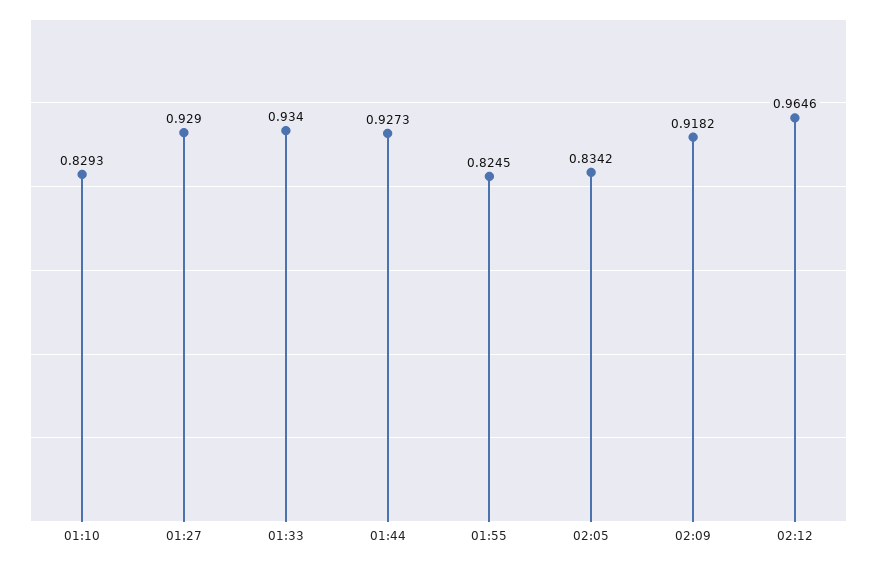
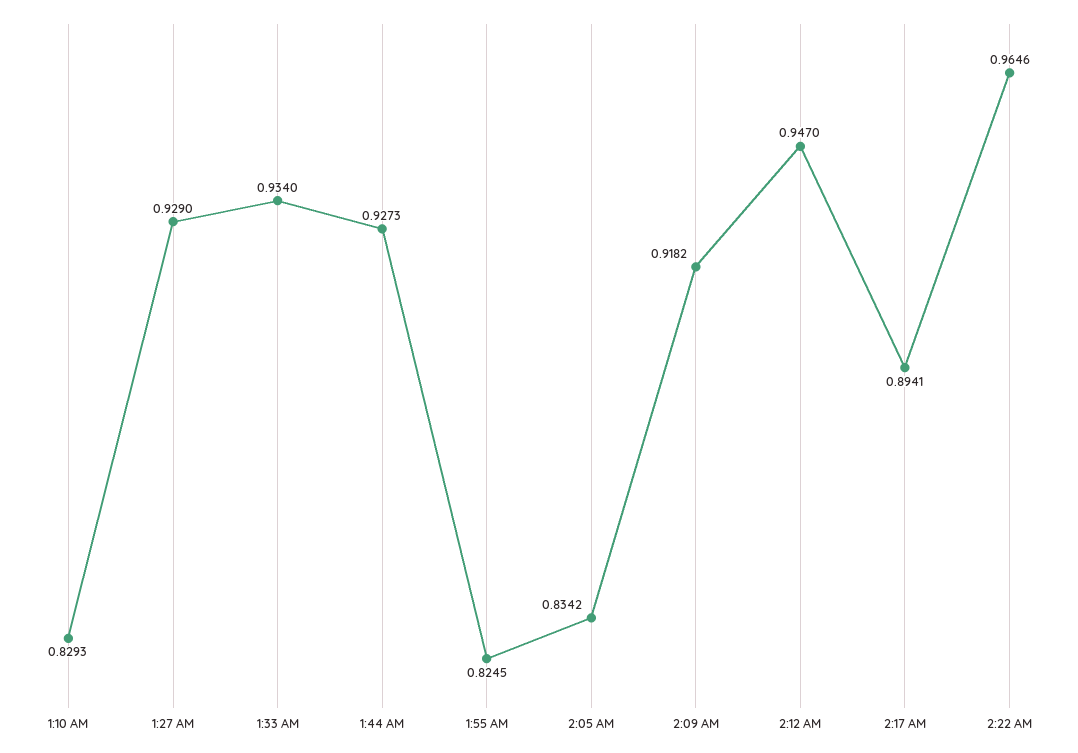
02:12: 0.9646 -> 0.947
2:17 AM: none -> 0.8941
2:22 AM: none -> 0.9646

